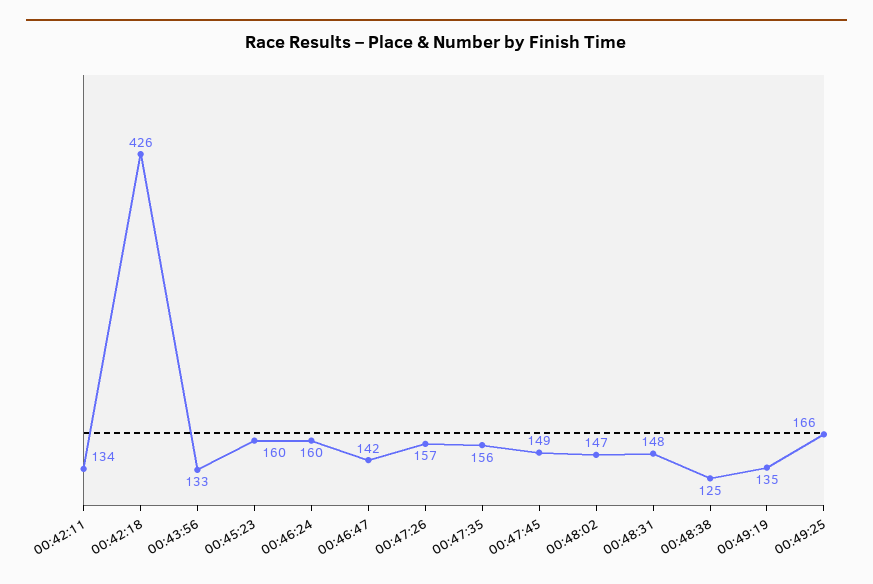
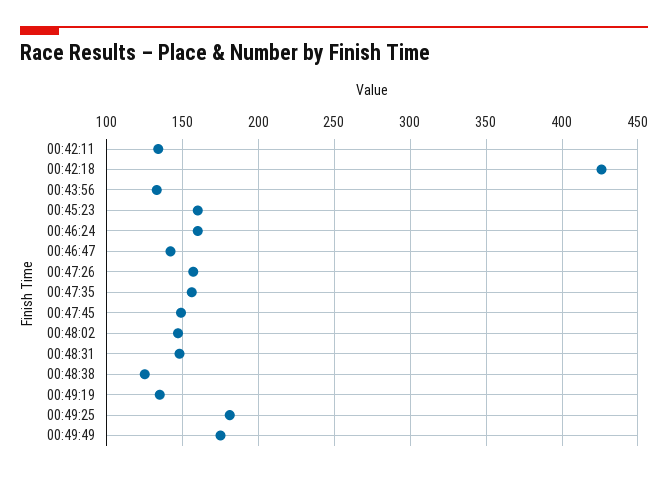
00:49:25: 166 -> 180
00:49:49: none -> 175

